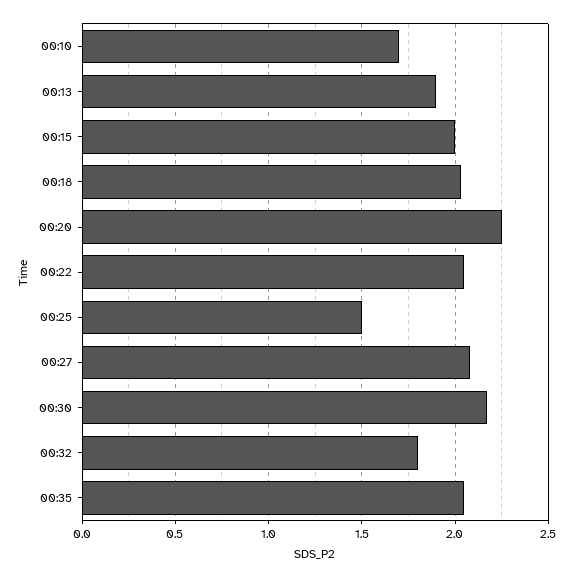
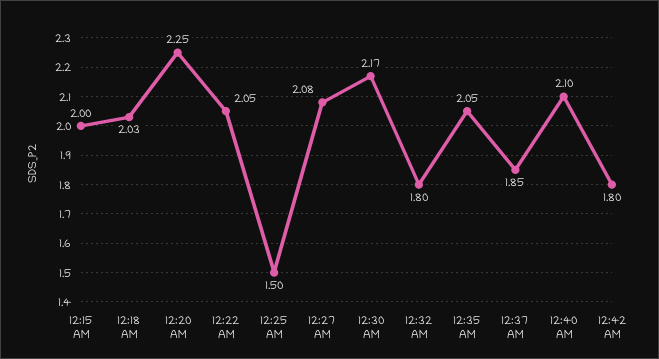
00:10: 1.7 -> none
00:13: 1.9 -> none
12:37 AM: none -> 1.85
12:40 AM: none -> 2.1
12:42 AM: none -> 1.8

